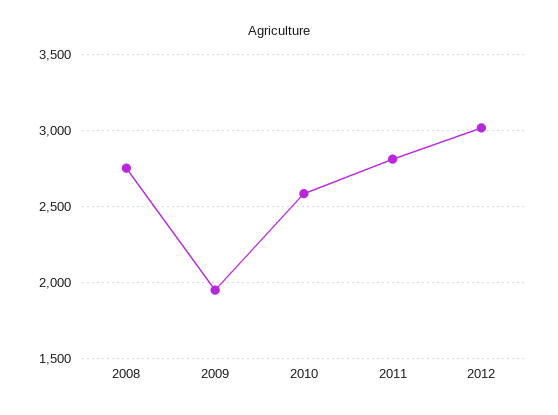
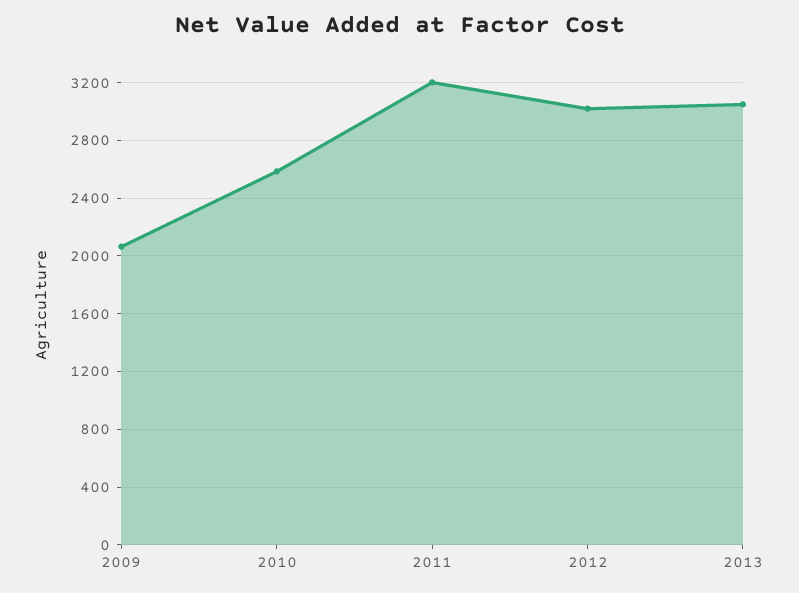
2008: 2750 -> none
2009: 1950 -> 2050
2011: 2800 -> 3200
2013: none -> 3050

